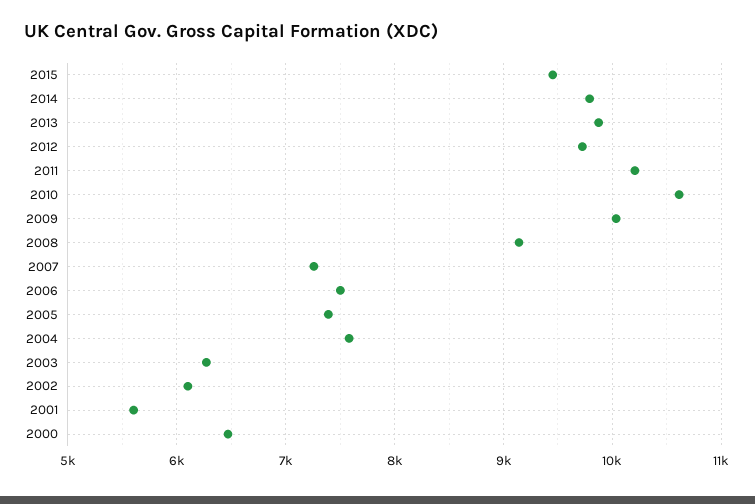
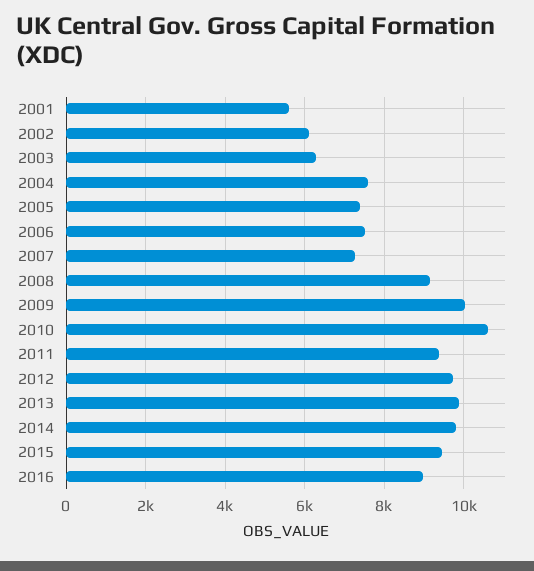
2011: 10200 -> 9400
2000: 6500 -> none
2016: none -> 9000

